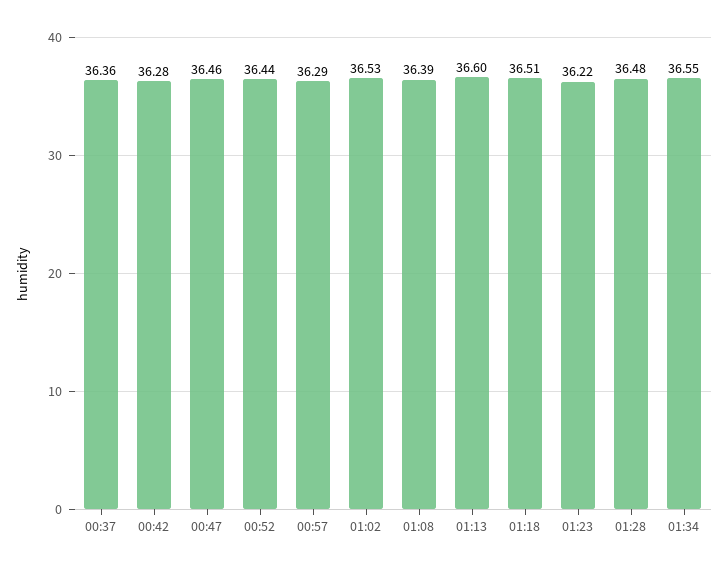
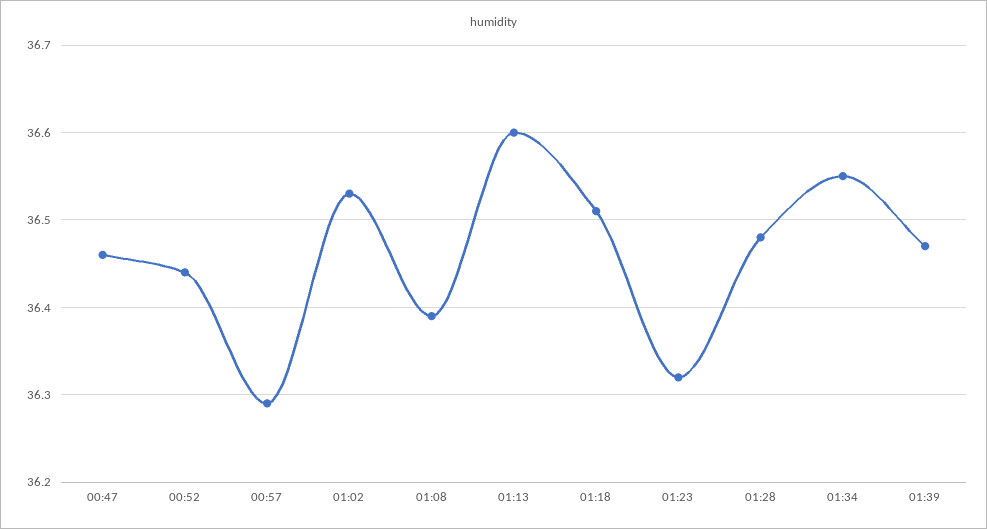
00:37: 36.36 -> none
00:42: 36.28 -> none
01:23: 36.22 -> 36.32
01:39: none -> 36.47

